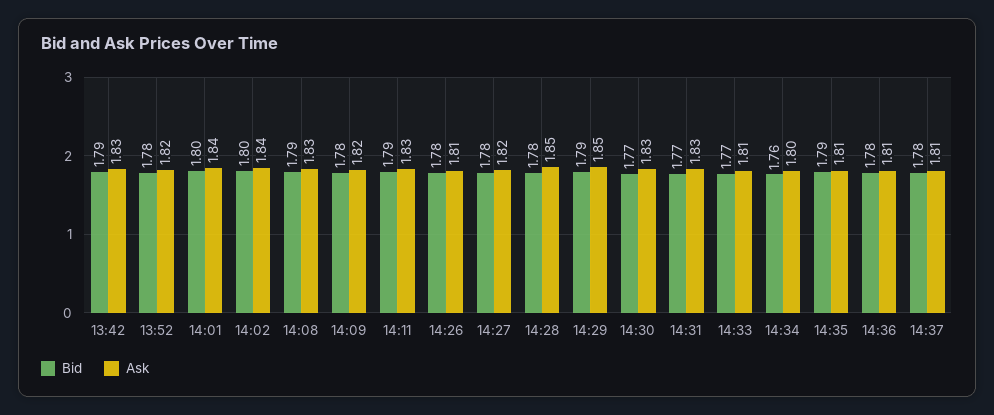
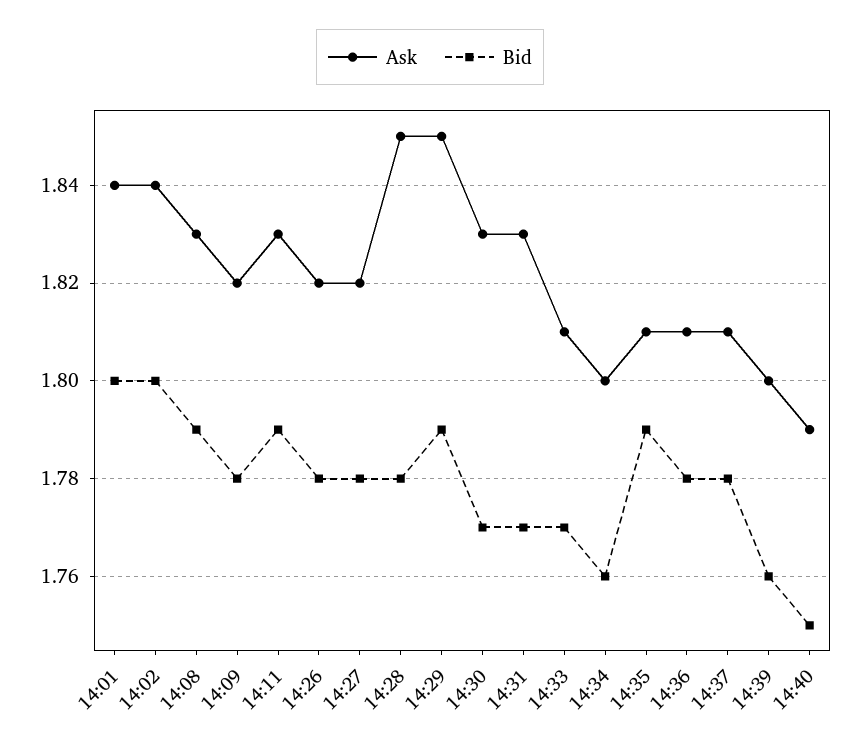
Bid, 13:42: 1.79 -> none
Ask, 13:42: 1.83 -> none
Bid, 13:52: 1.78 -> none
Ask, 13:52: 1.82 -> none
Ask, 14:26: 1.81 -> 1.82
Ask, 14:39: none -> 1.8
Bid, 14:39: none -> 1.76
Ask, 14:40: none -> 1.79
Bid, 14:40: none -> 1.75

